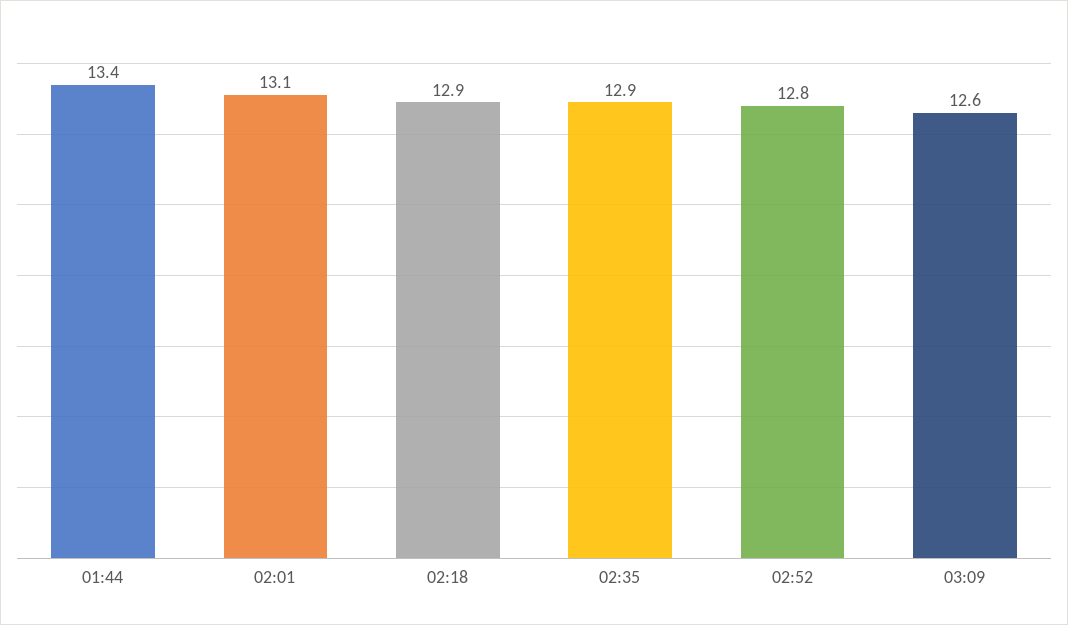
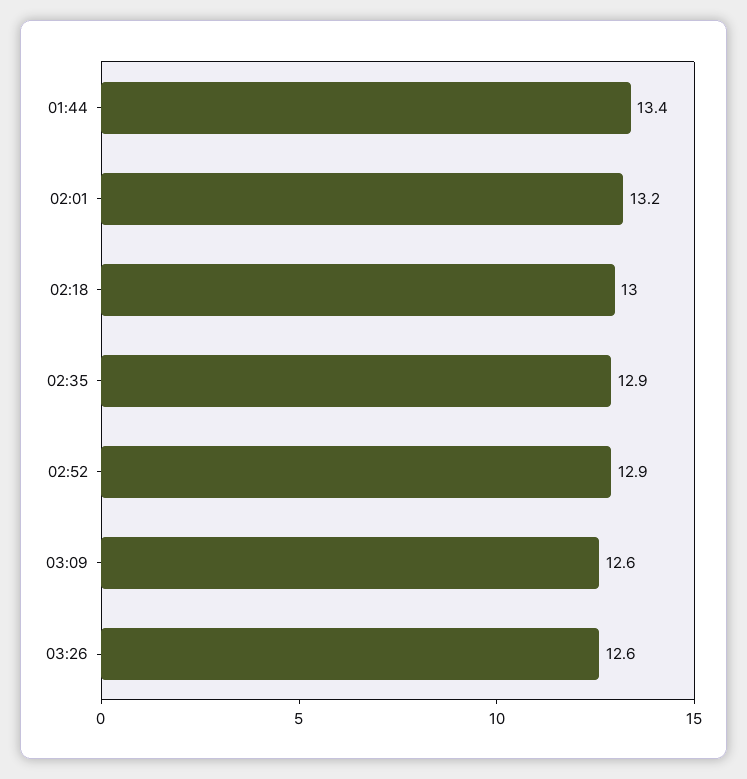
02:01: 13.1 -> 13.2
02:18: 12.9 -> 13
02:52: 12.8 -> 12.9
03:26: none -> 12.6

